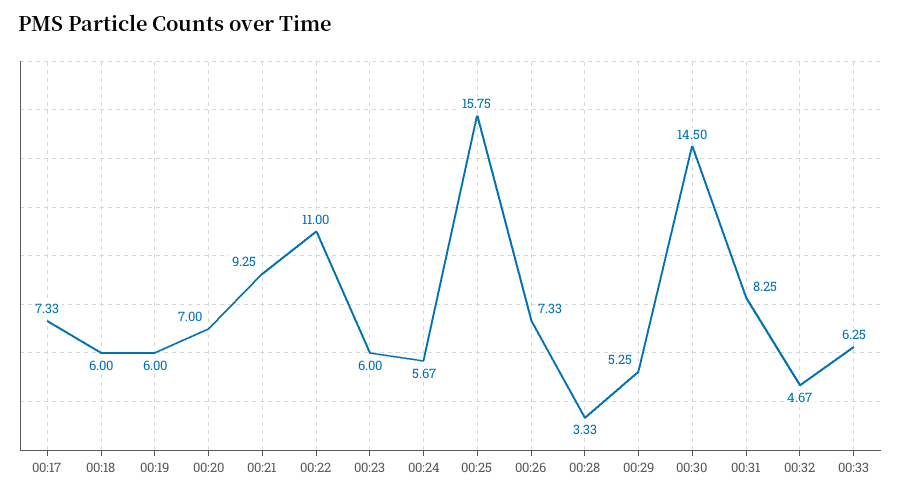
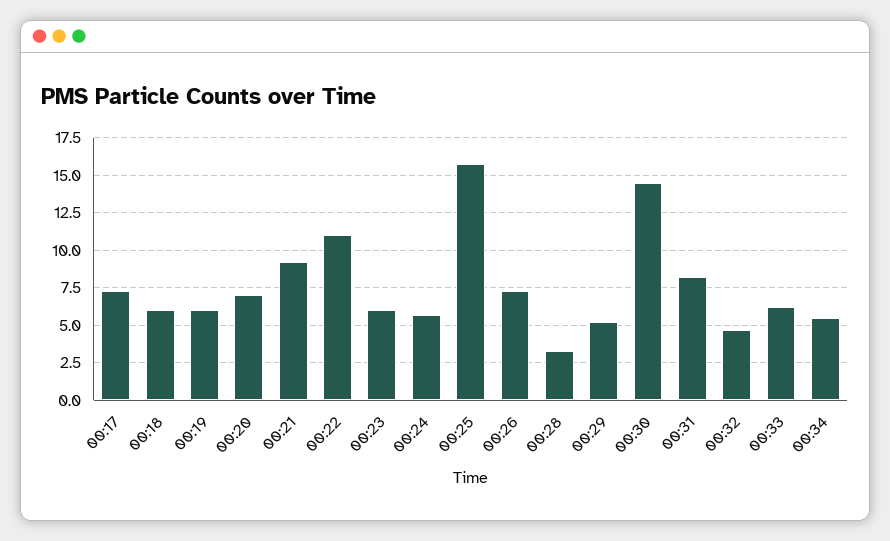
00:34: none -> 5.5

